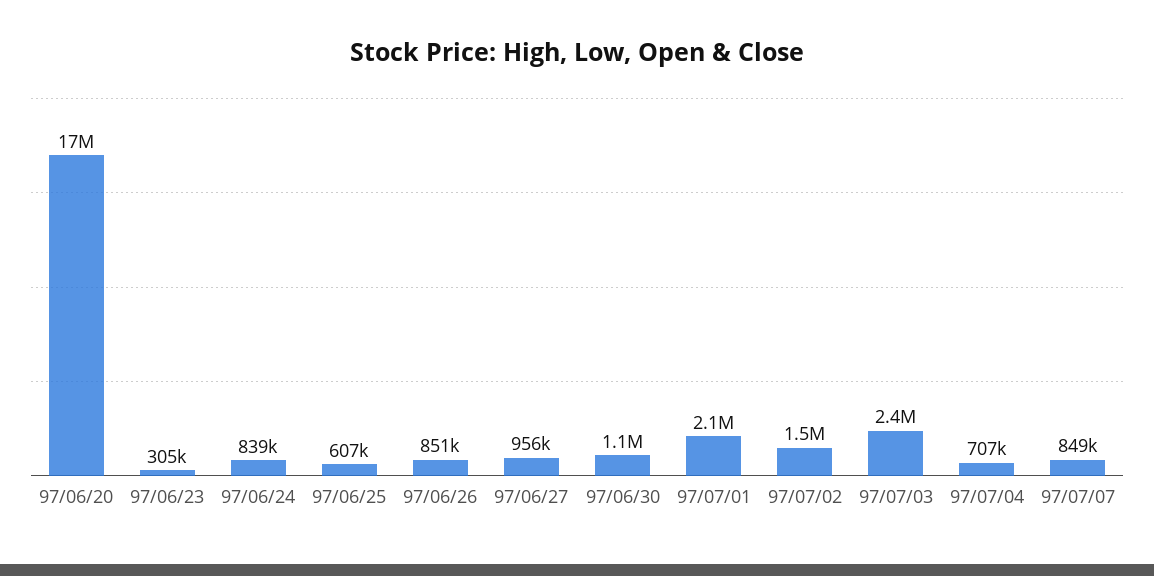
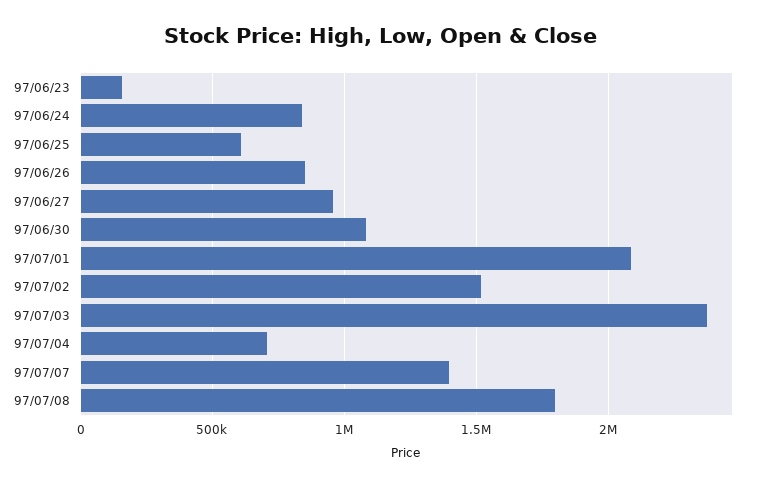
97/06/20: 17000000 -> none
97/06/23: 305000 -> 150000
97/07/07: 849000 -> 1400000
97/07/08: none -> 1800000

